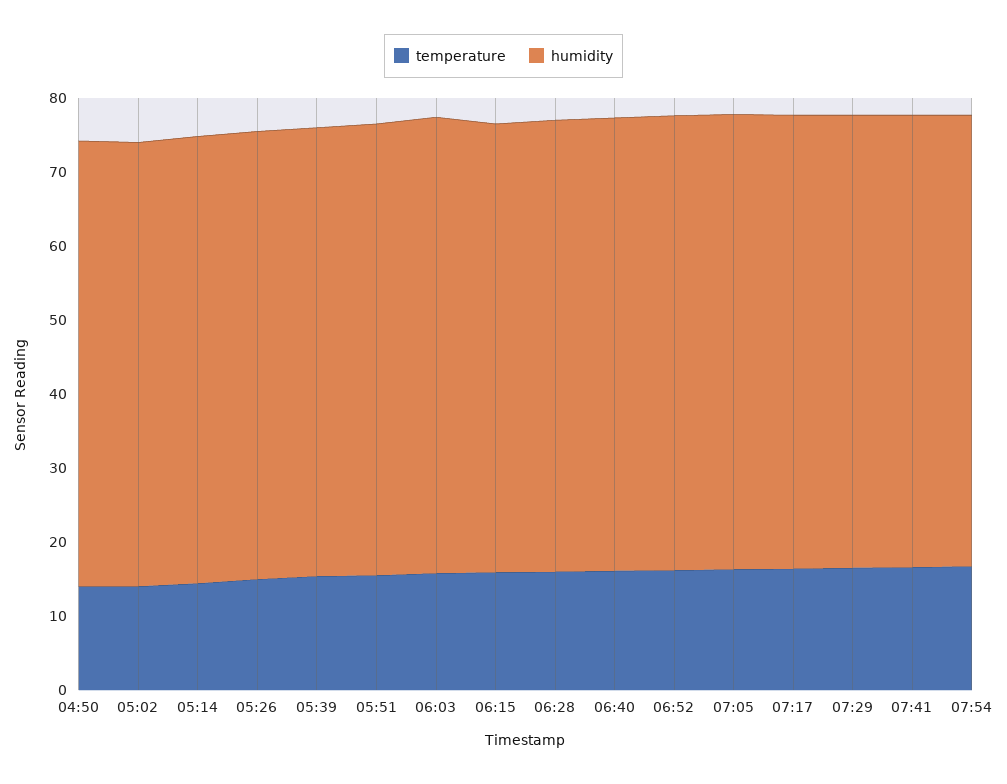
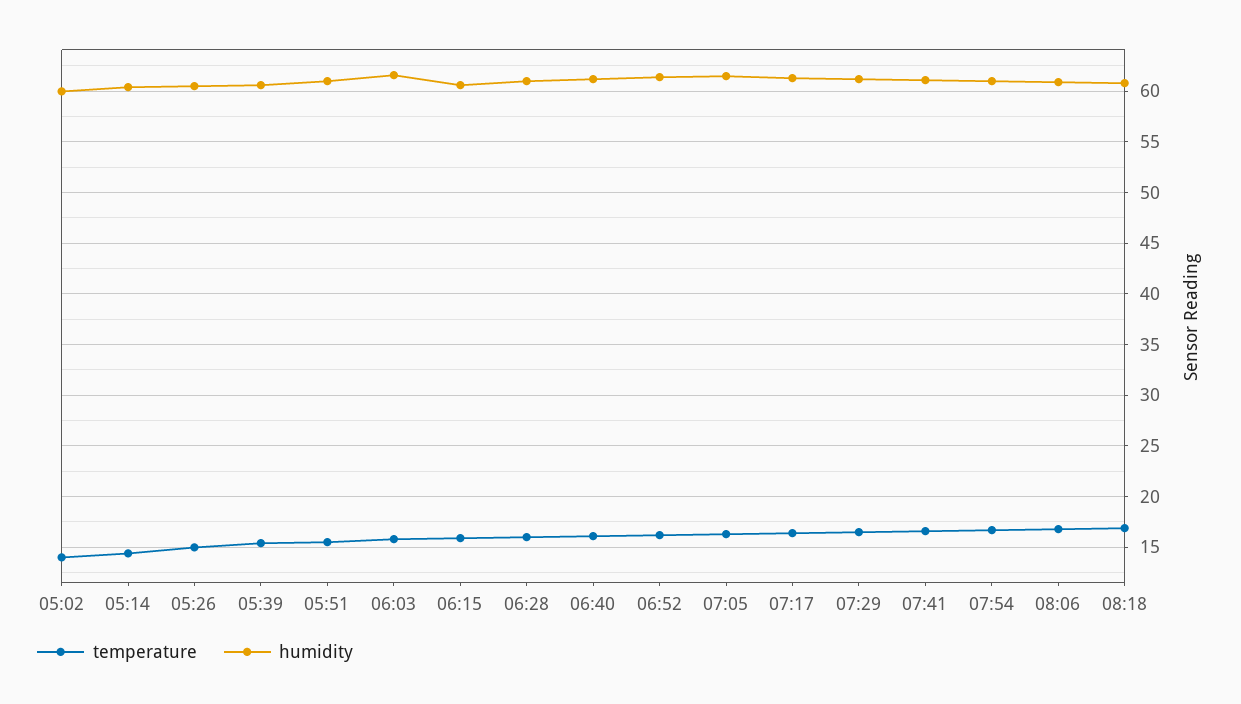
temperature, 04:50: 14 -> none
humidity, 04:50: 60 -> none
temperature, 08:06: none -> 17
humidity, 08:06: none -> 61
temperature, 08:18: none -> 17
humidity, 08:18: none -> 61

